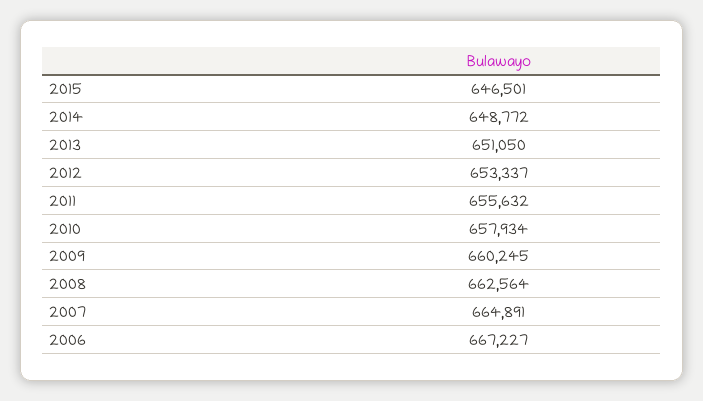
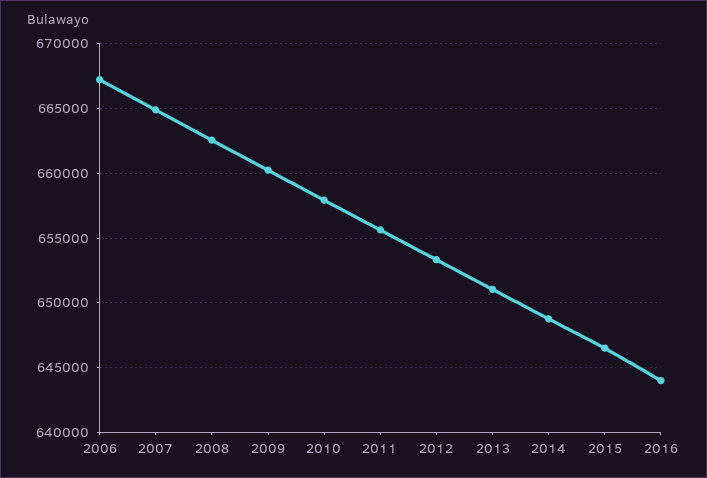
2016: none -> 644000

